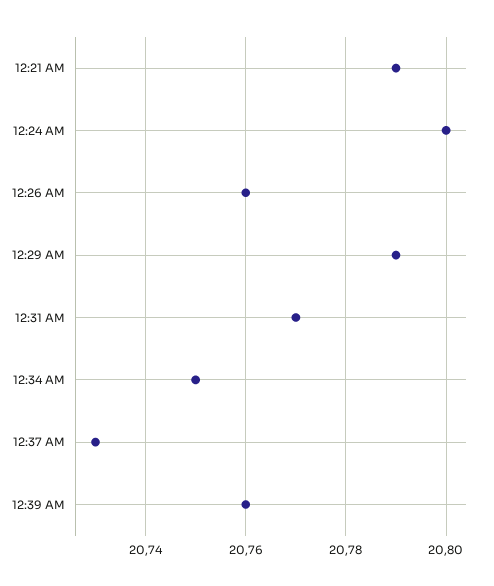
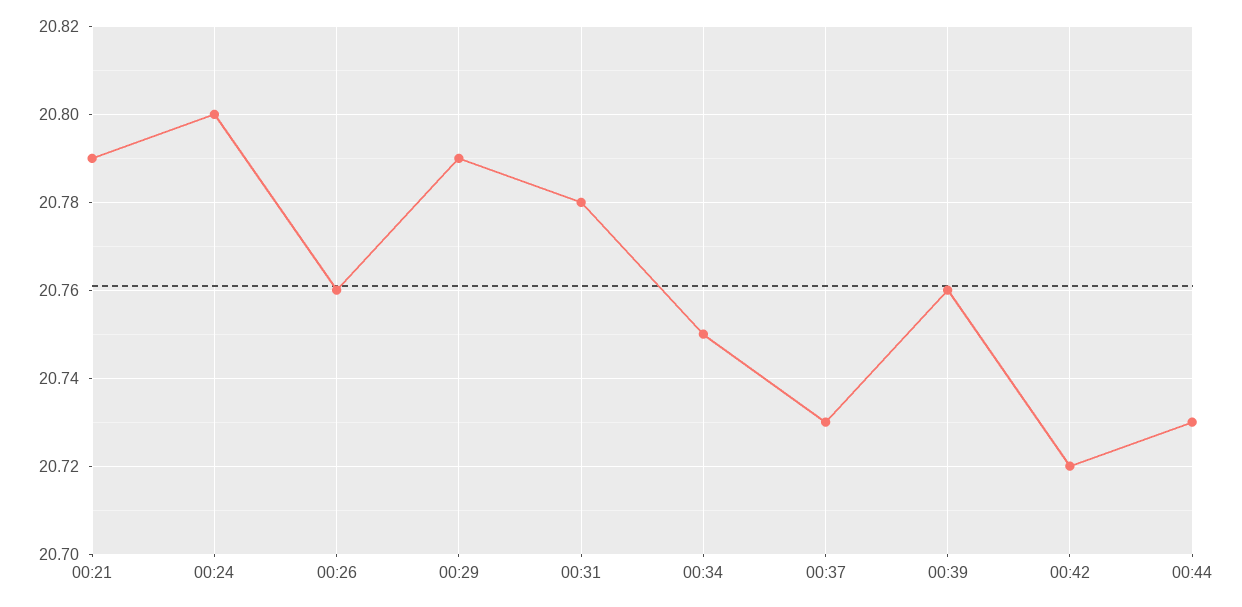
12:31 AM: 20.77 -> 20.78
00:42: none -> 20.72
00:44: none -> 20.73

